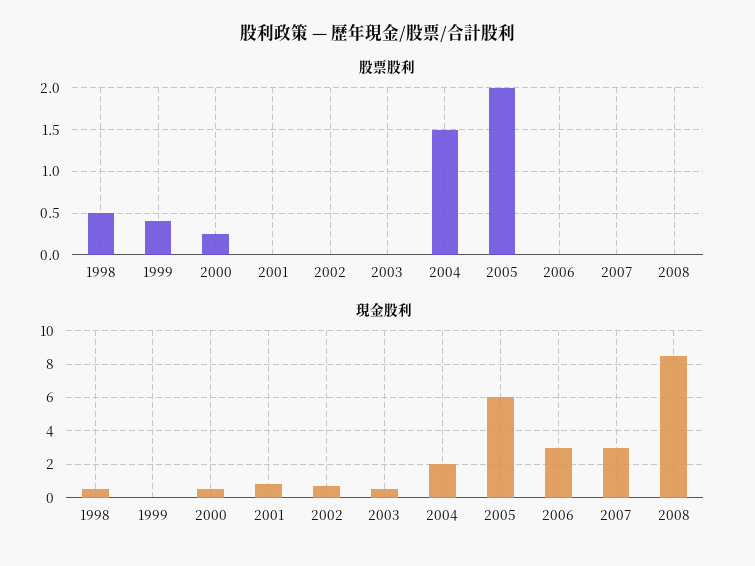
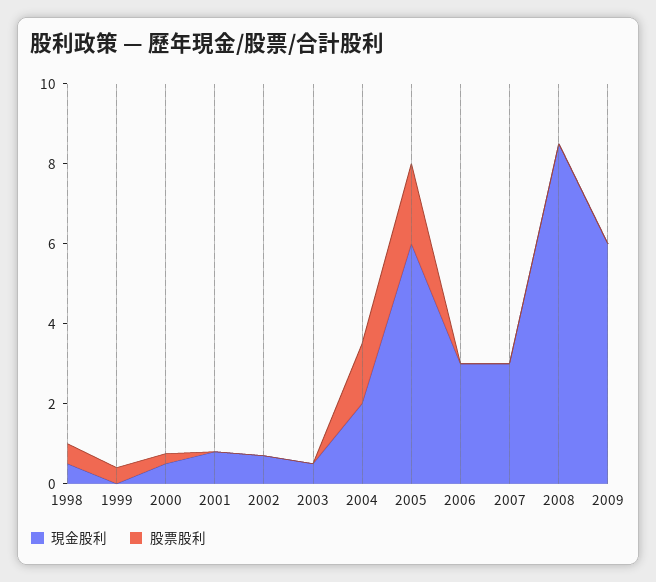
現金股利, 2009: none -> 6
股票股利, 2009: none -> 0

